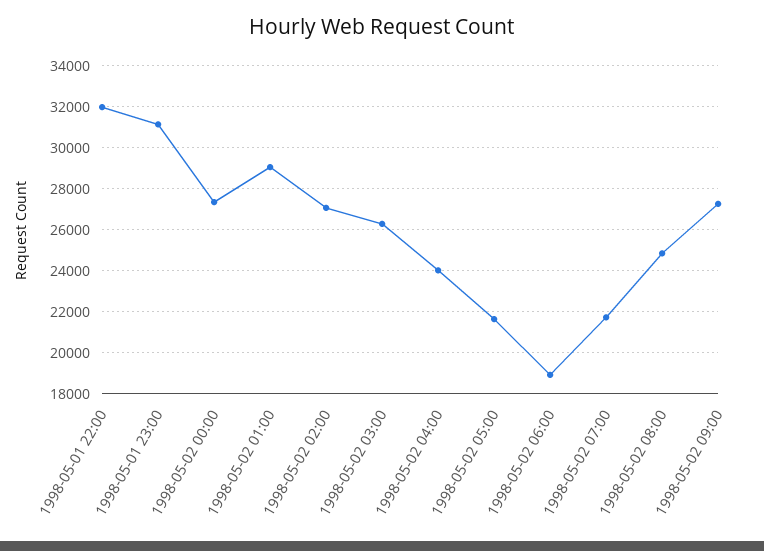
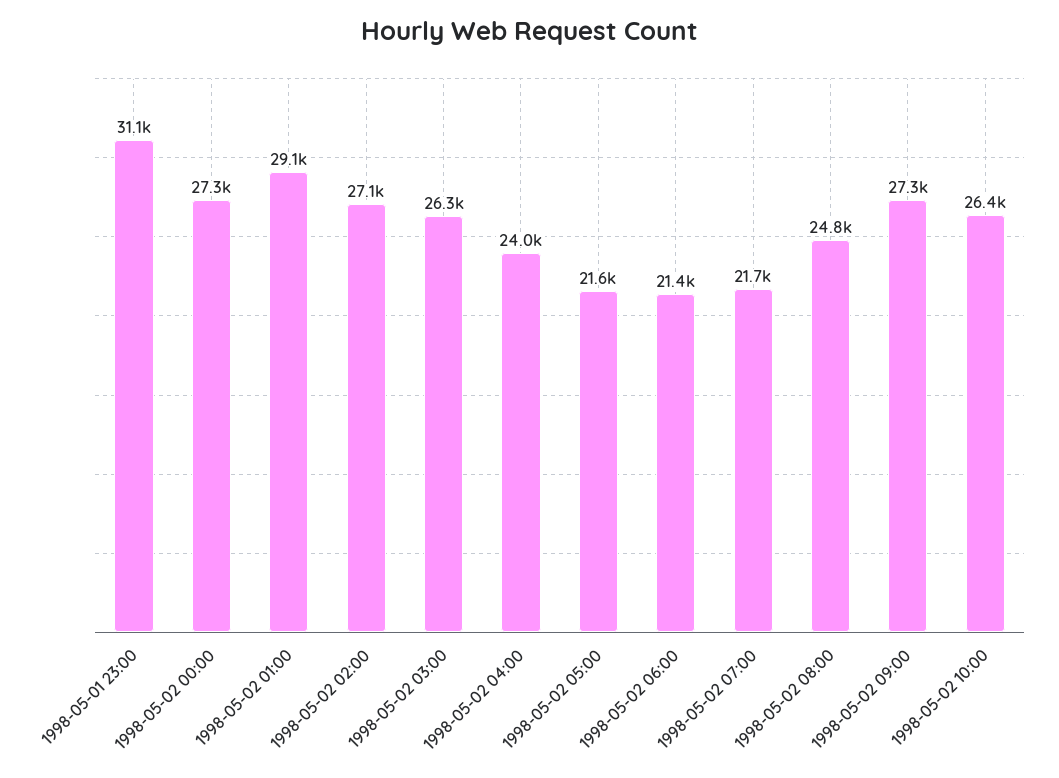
1998-05-01 22:00: 32000 -> none
1998-05-02 06:00: 19000 -> 21400
1998-05-02 10:00: none -> 26400

